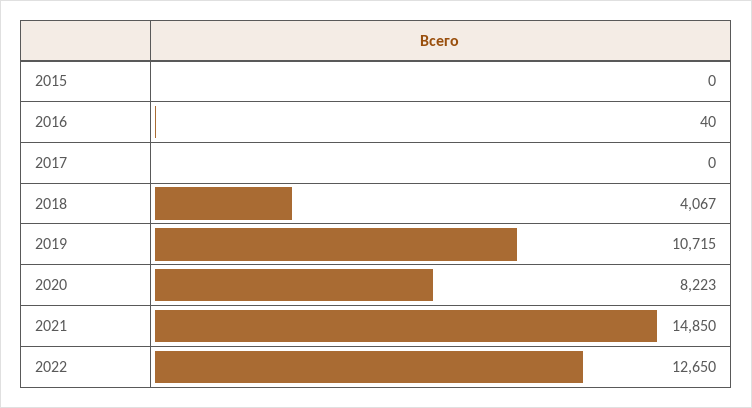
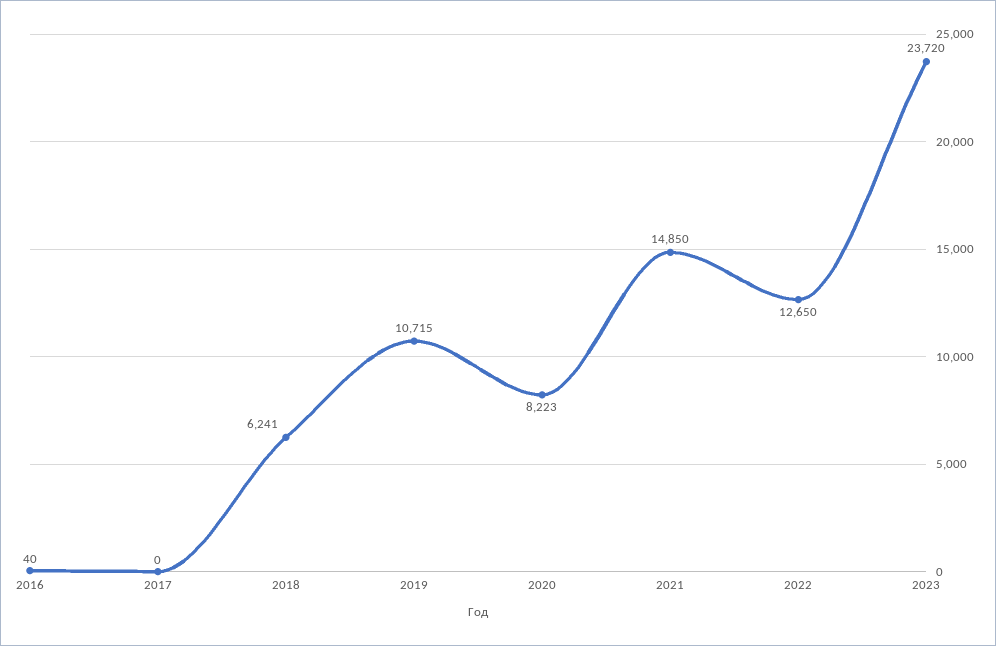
2015: 0 -> none
2018: 4067 -> 6241
2023: none -> 23720

